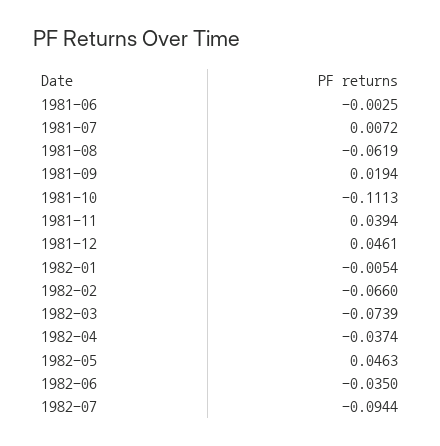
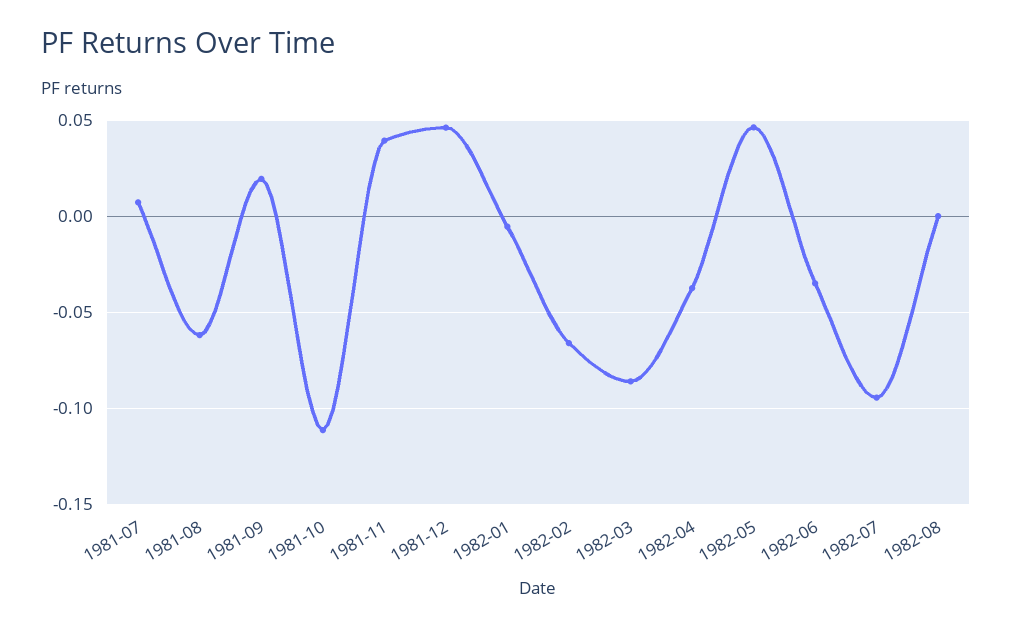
1981-06: -0.0025 -> none
1982-03: -0.0739 -> -0.085
1982-08: none -> 0

